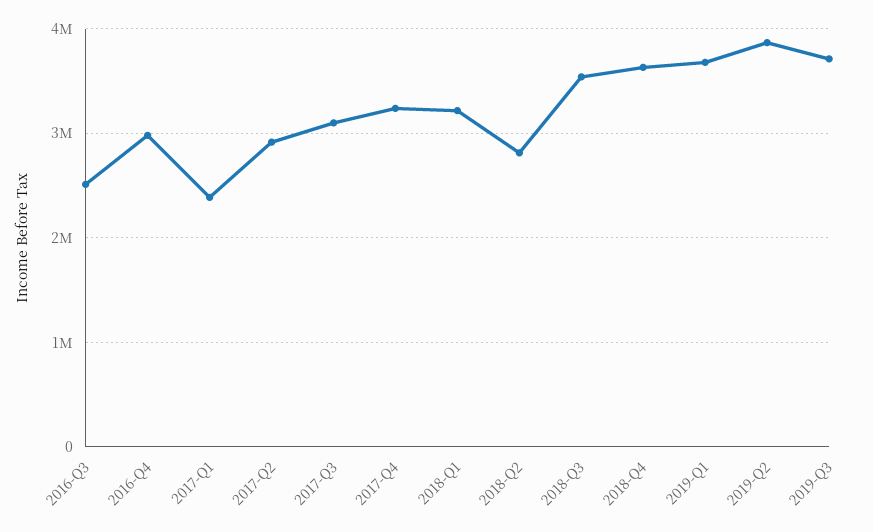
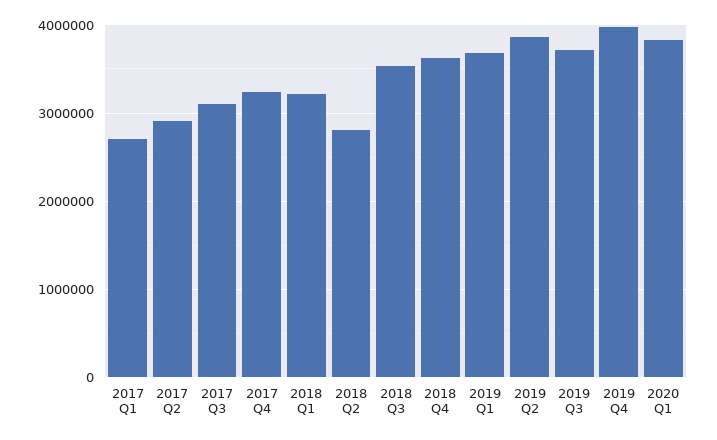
2016-Q3: 2500000 -> none
2016-Q4: 3000000 -> none
2017-Q1: 2400000 -> 2700000
2019 Q4: none -> 4000000
2020 Q1: none -> 3800000

